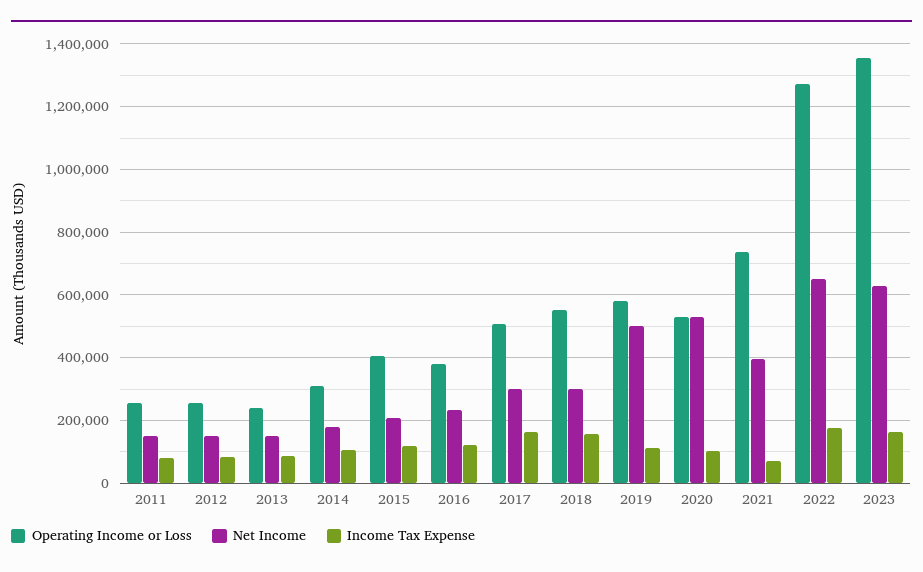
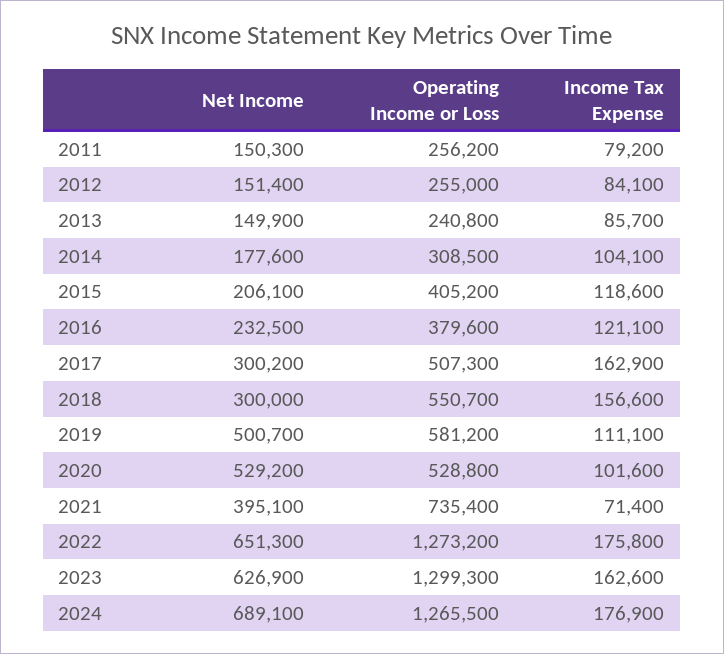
Operating Income or Loss, 2023: 1360000 -> 1299300
Net Income, 2024: none -> 689100
Operating Income or Loss, 2024: none -> 1265500
Income Tax Expense, 2024: none -> 176900

